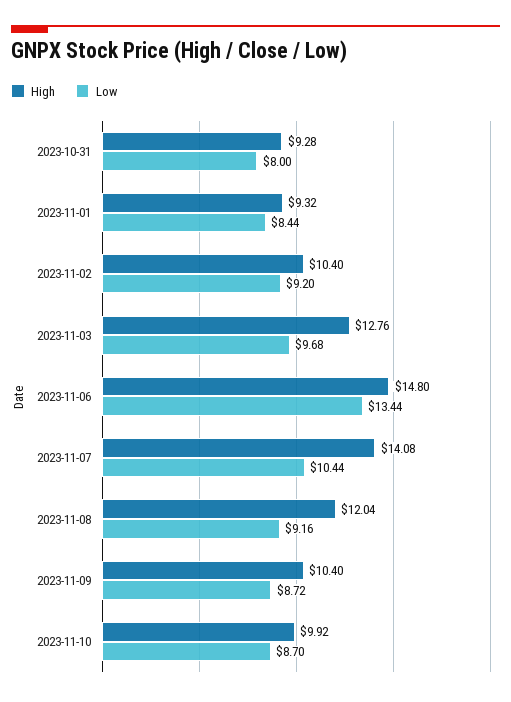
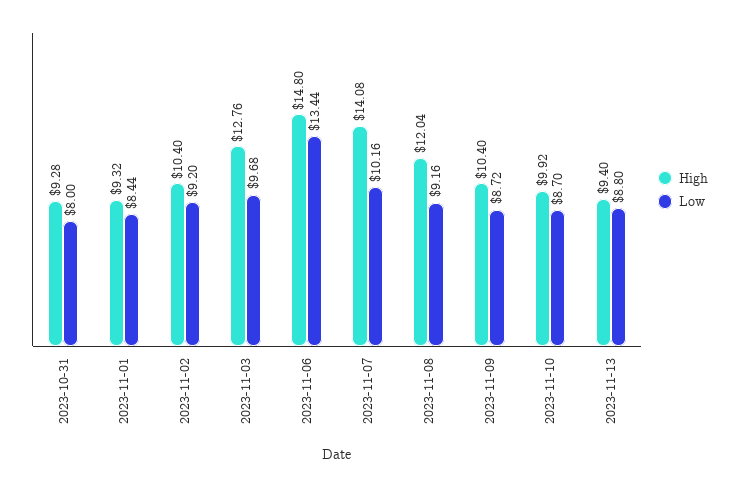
Low, 2023-11-07: 10.44 -> 10.16
High, 2023-11-13: none -> 9.4
Low, 2023-11-13: none -> 8.8

